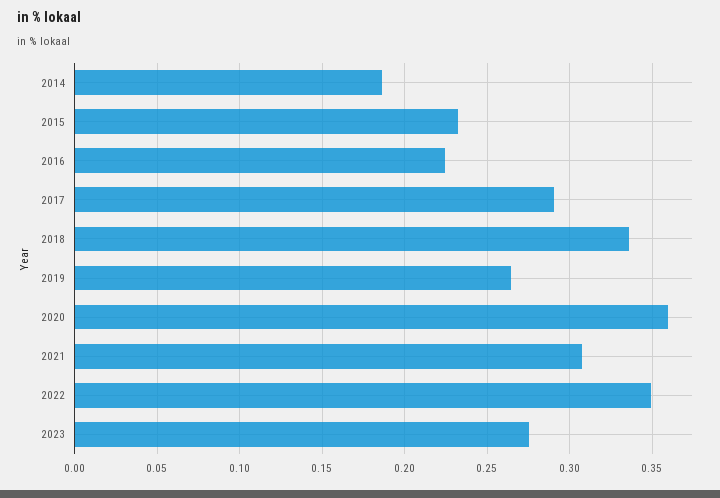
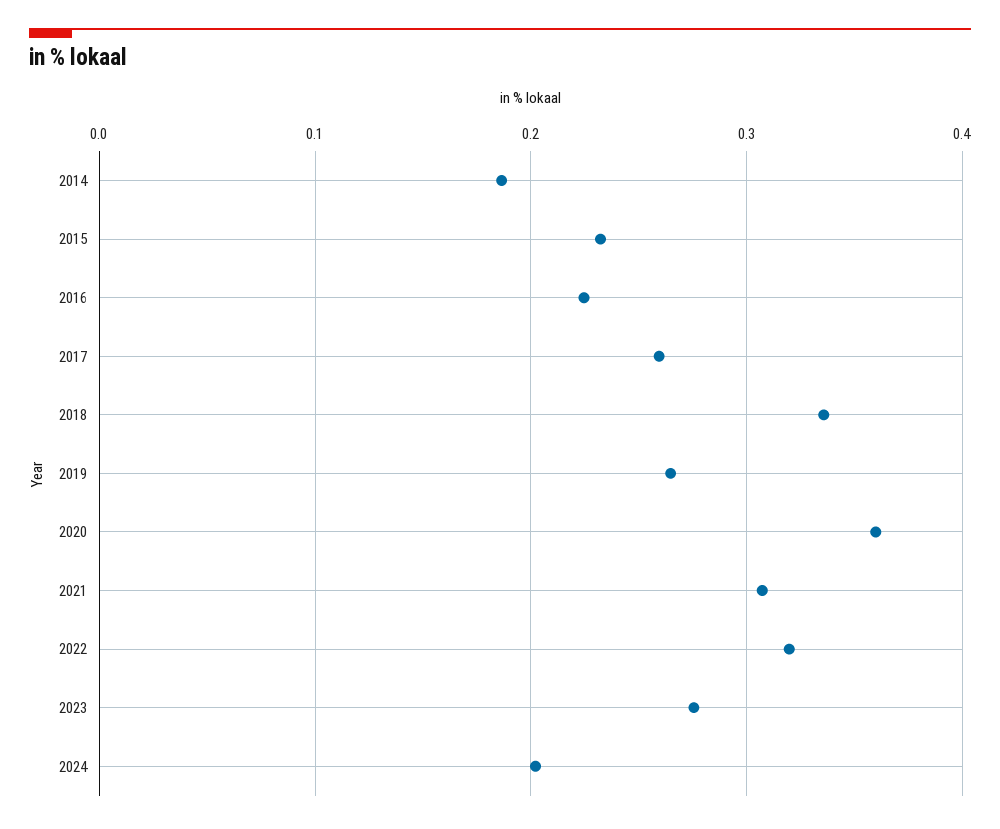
2017: 0.29 -> 0.26
2022: 0.35 -> 0.32
2024: none -> 0.2

